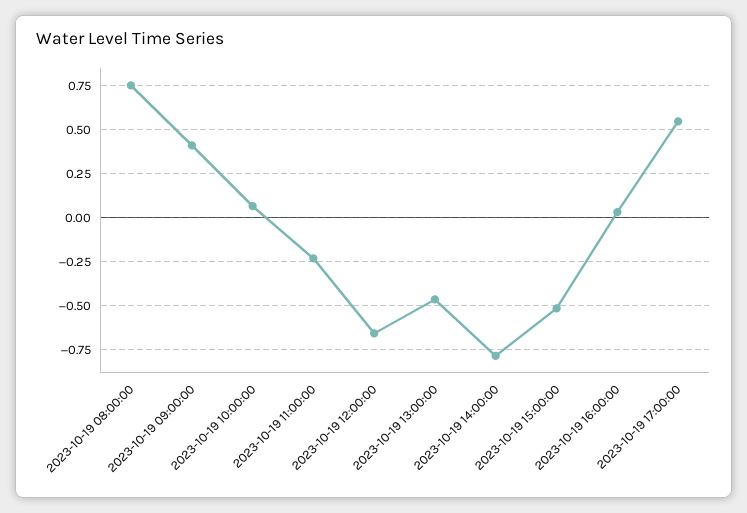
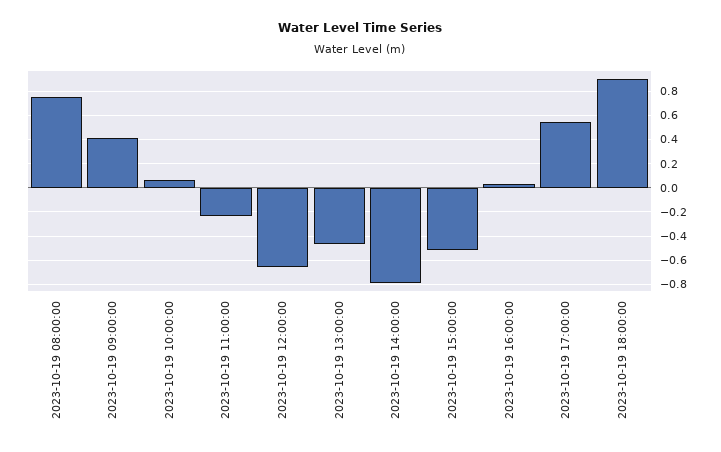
2023-10-19 18:00:00: none -> 0.9

